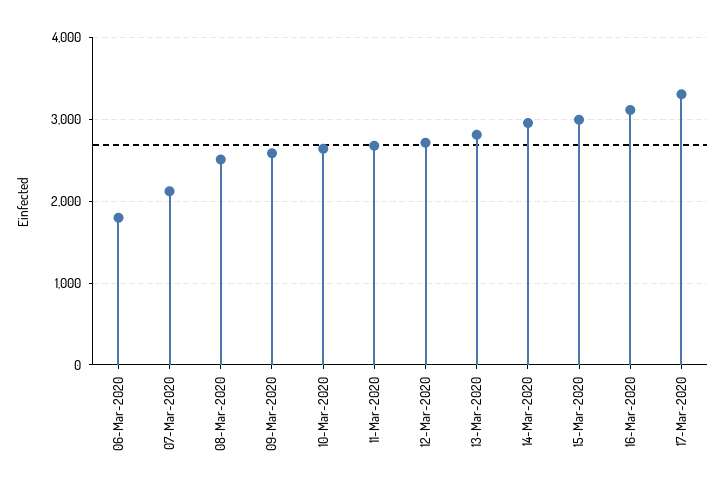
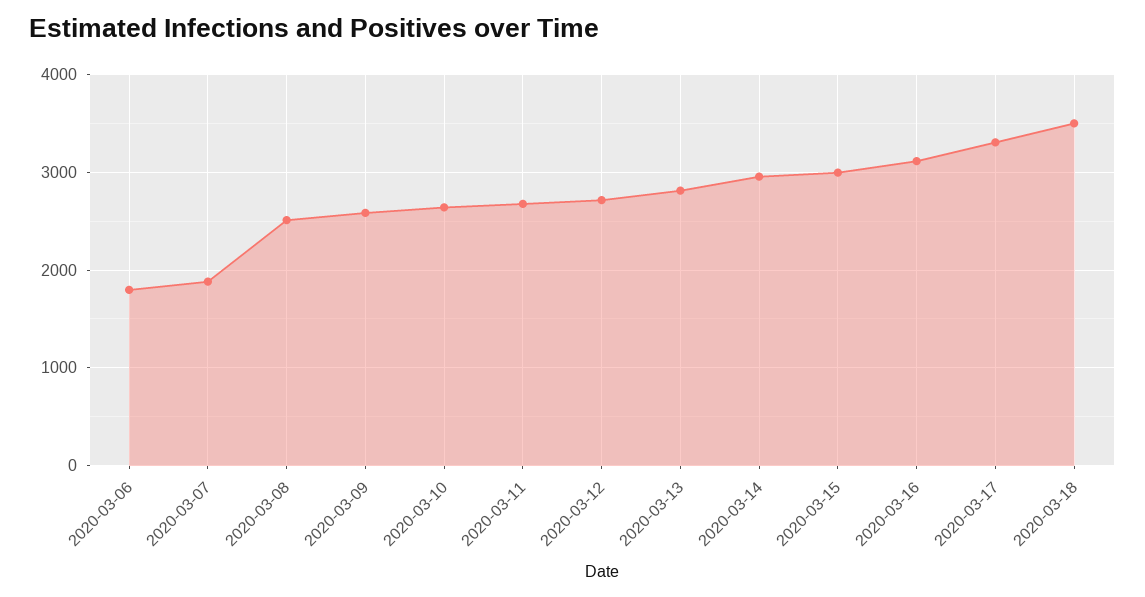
07-Mar-2020: 2100 -> 1900
2020-03-18: none -> 3500

